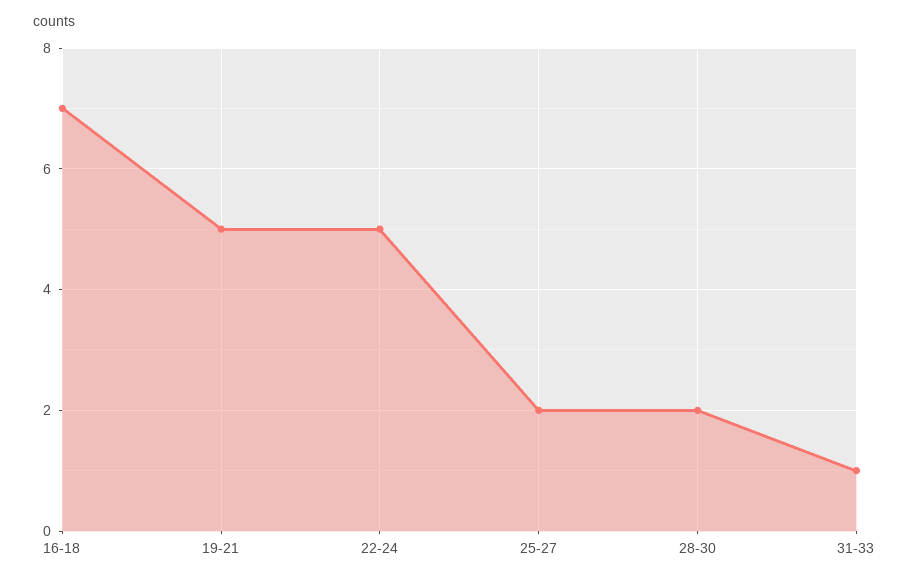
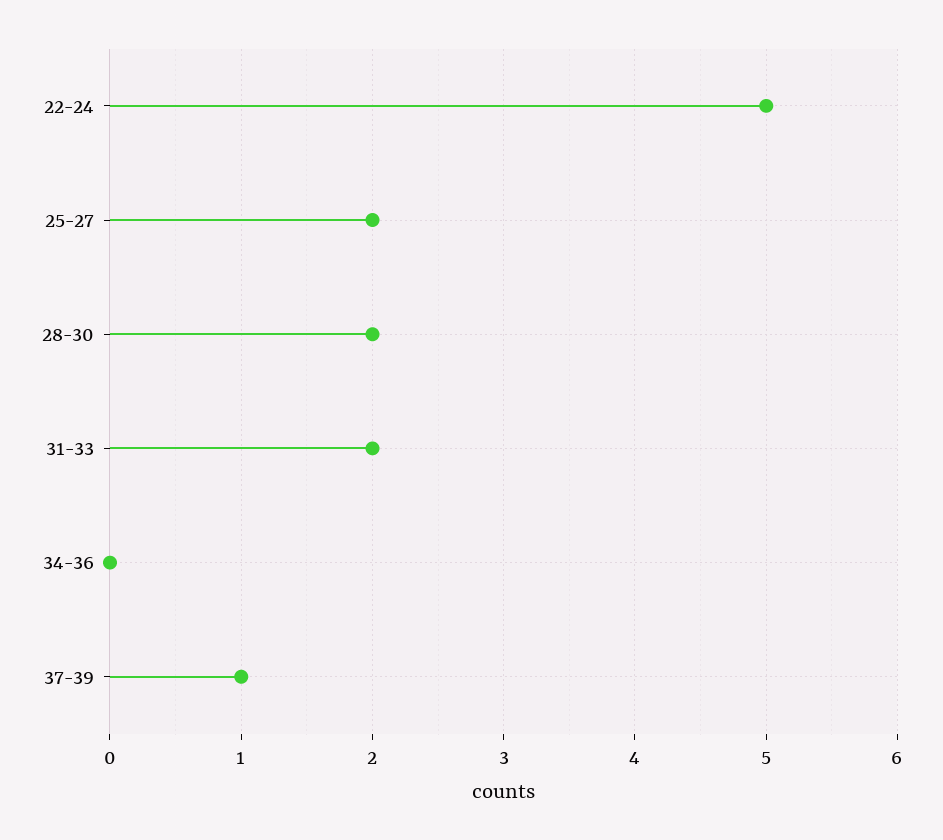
16-18: 7 -> none
19-21: 5 -> none
31-33: 1 -> 2
34-36: none -> 0
37-39: none -> 1

